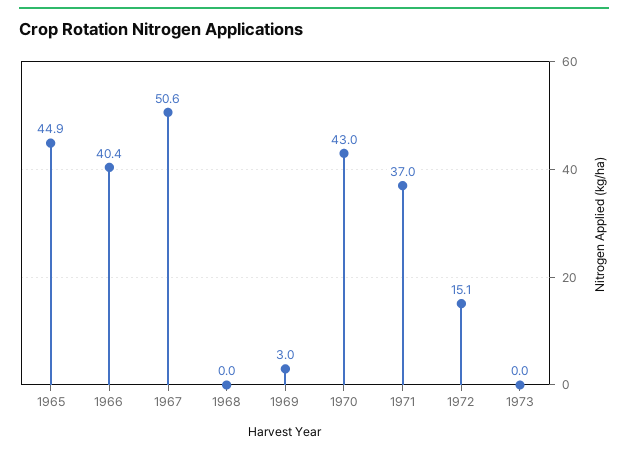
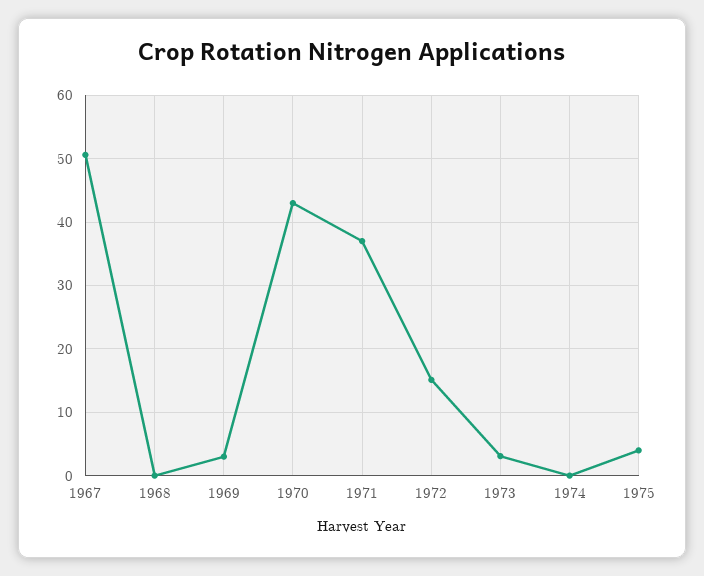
1965: 44.9 -> none
1966: 40.4 -> none
1973: 0 -> 3
1974: none -> 0
1975: none -> 4

